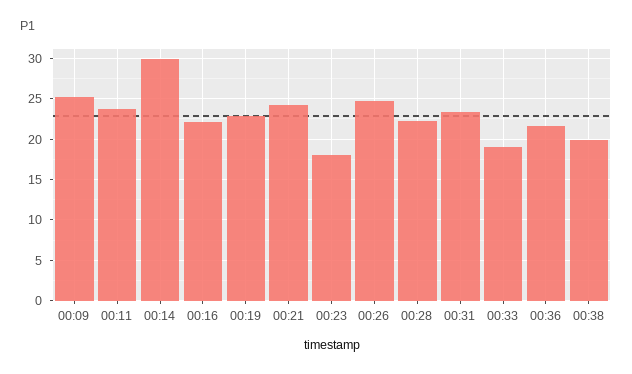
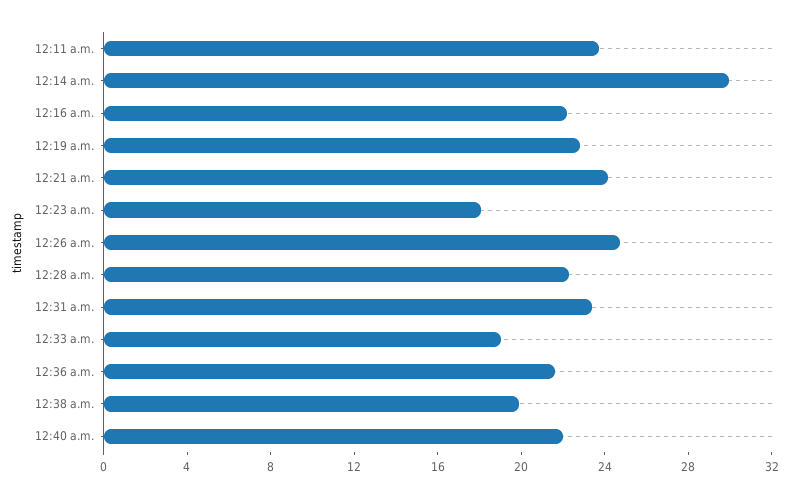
00:09: 25 -> none
12:40 a.m.: none -> 22

